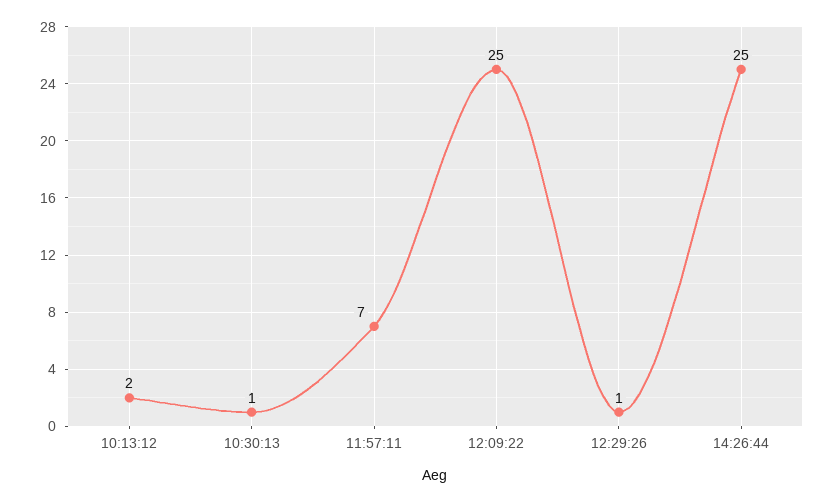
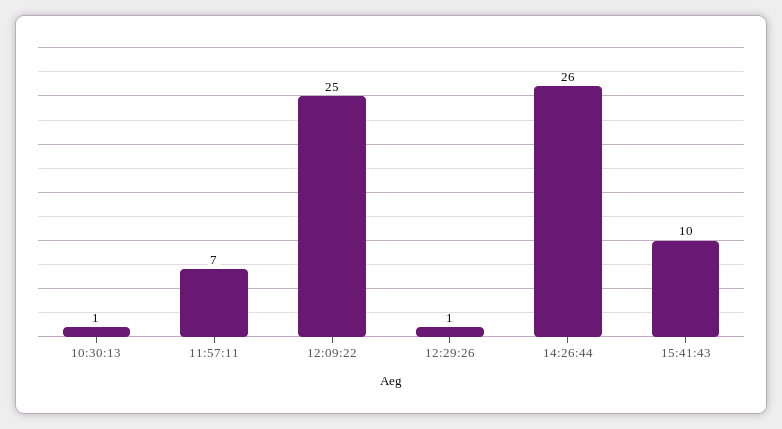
10:13:12: 2 -> none
14:26:44: 25 -> 26
15:41:43: none -> 10

